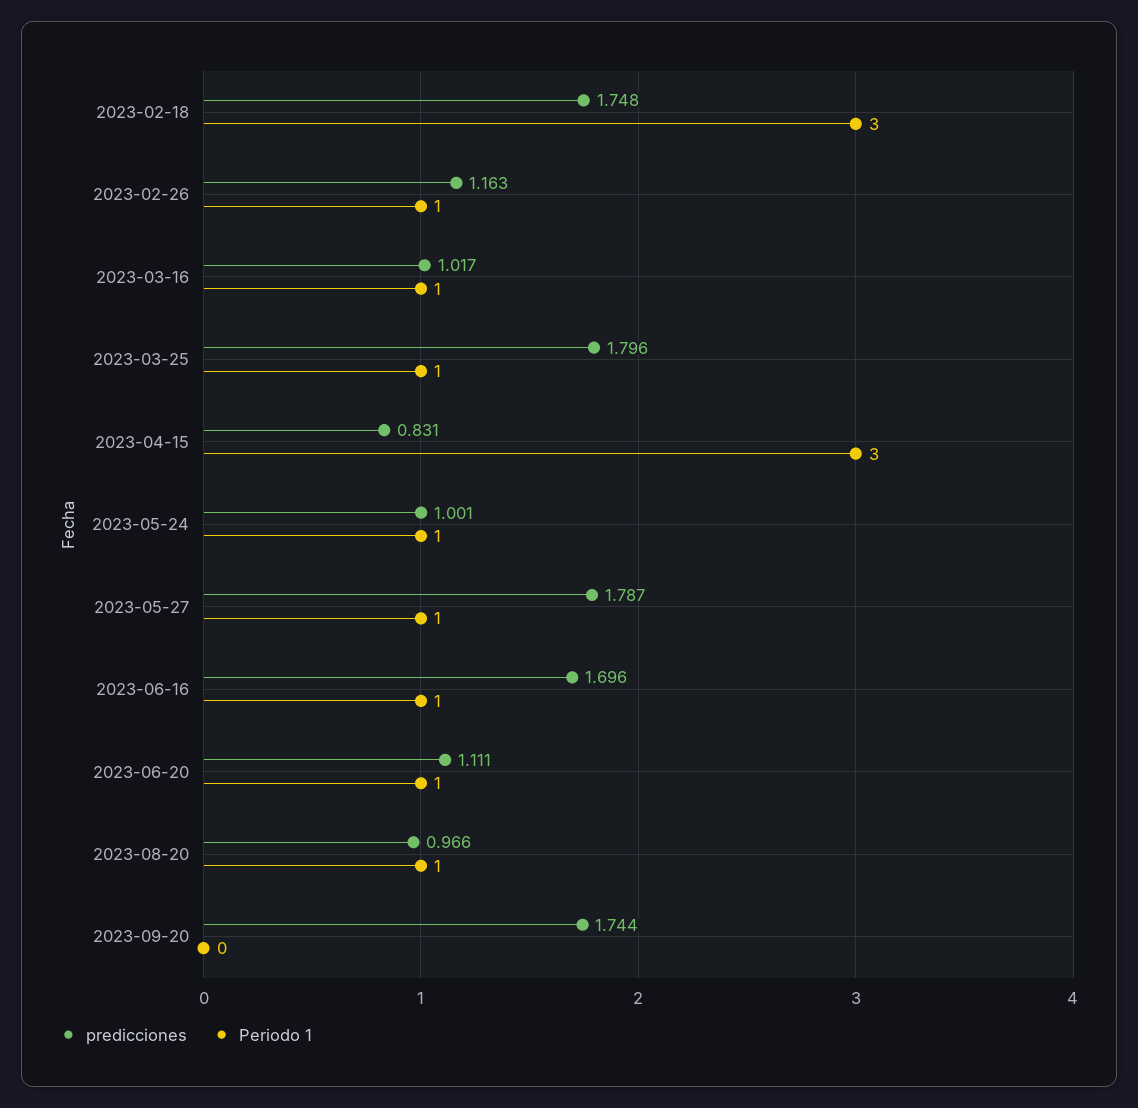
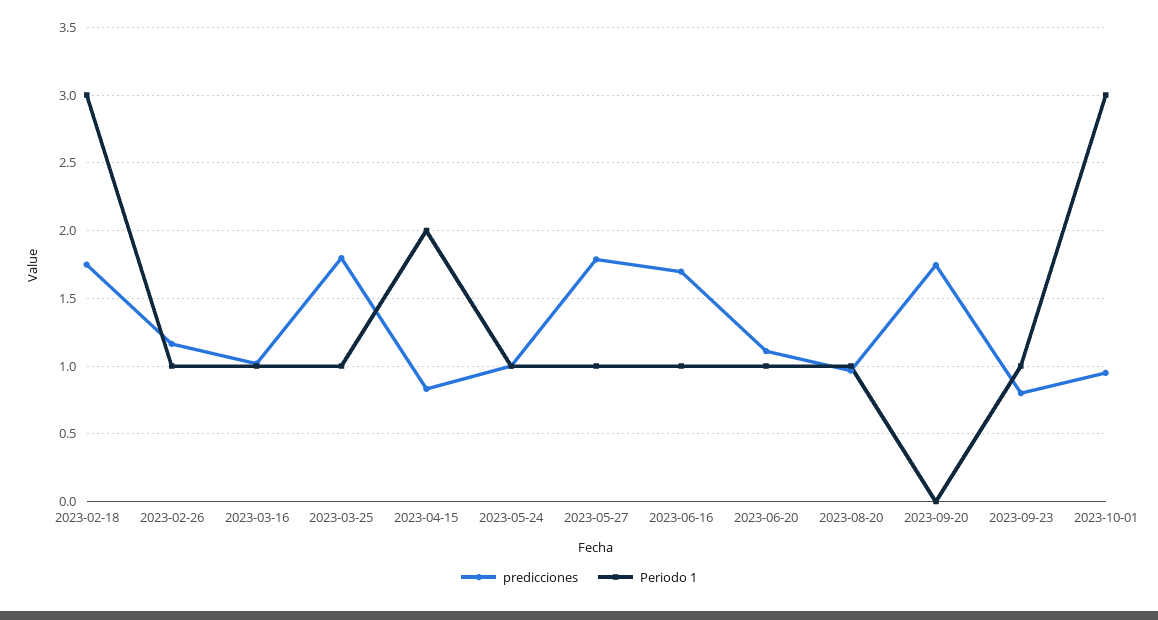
Periodo 1, 2023-04-15: 3 -> 2
predicciones, 2023-09-23: none -> 0.8
Periodo 1, 2023-09-23: none -> 1
predicciones, 2023-10-01: none -> 0.95
Periodo 1, 2023-10-01: none -> 3

